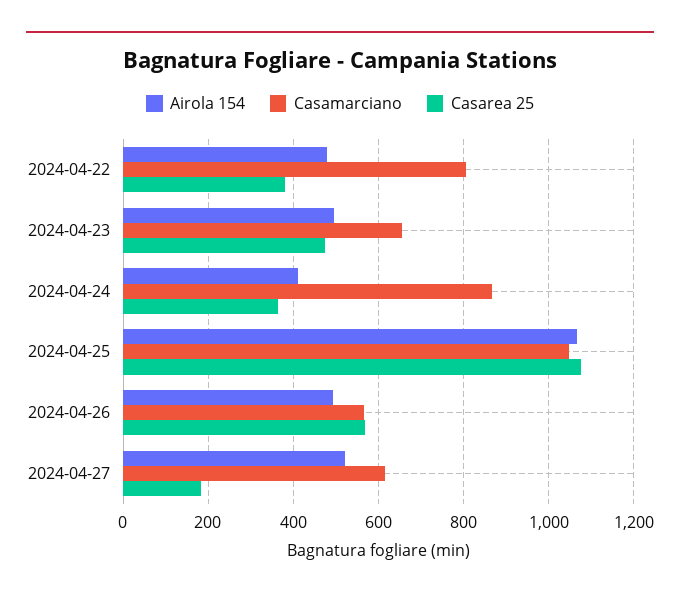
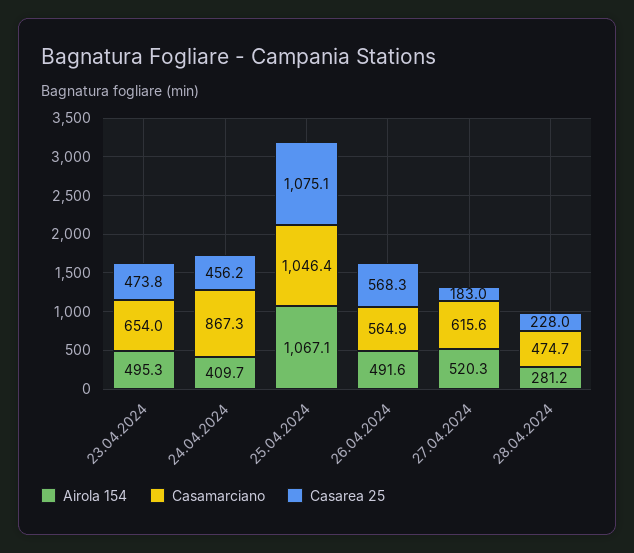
Airola 154, 2024-04-22: 480 -> none
Casamarciano, 2024-04-22: 800 -> none
Casarea 25, 2024-04-22: 380 -> none
Casarea 25, 2024-04-24: 360 -> 456.2
Airola 154, 28.04.2024: none -> 281.2
Casamarciano, 28.04.2024: none -> 474.7
Casarea 25, 28.04.2024: none -> 228

